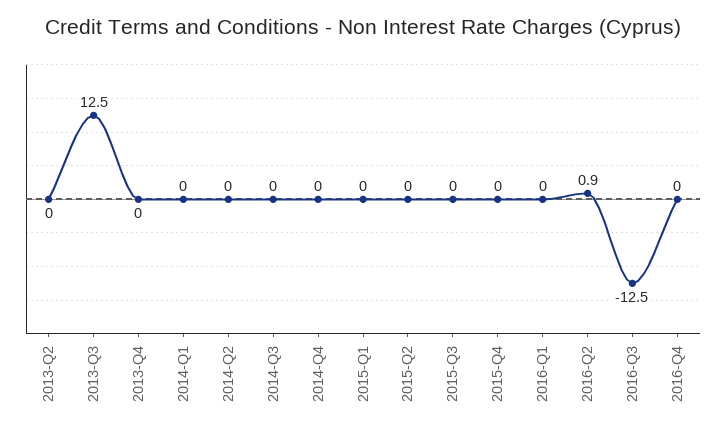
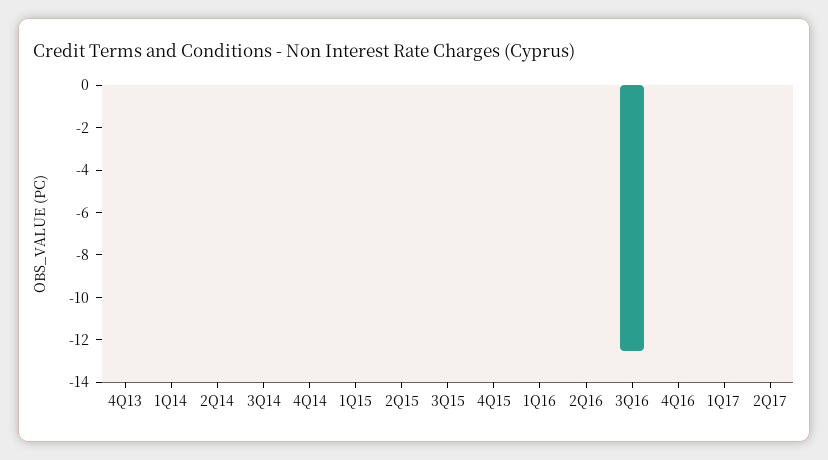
2013-Q2: 0 -> none
2013-Q3: 12.5 -> none
2016-Q2: 0.9 -> 0
1Q17: none -> 0
2Q17: none -> 0

